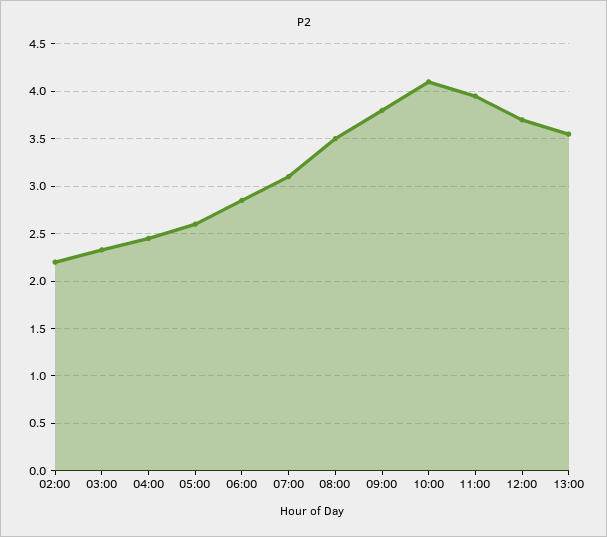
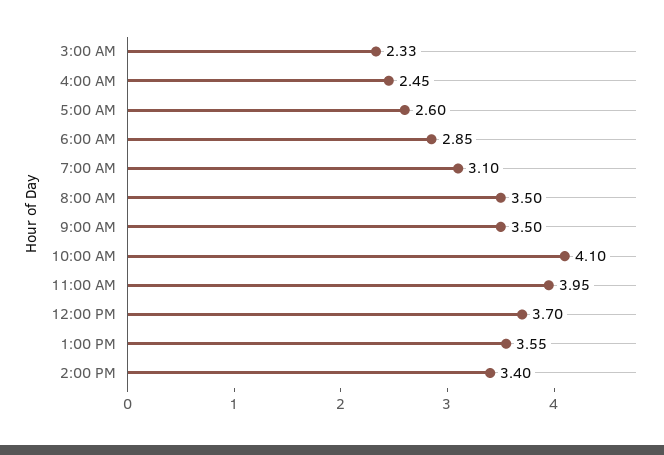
02:00: 2.2 -> none
09:00: 3.8 -> 3.5
2:00 PM: none -> 3.4

